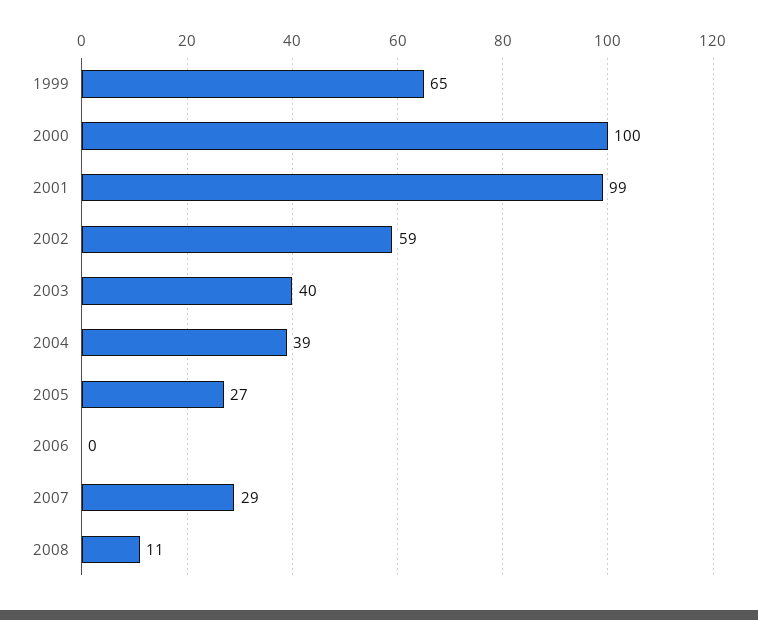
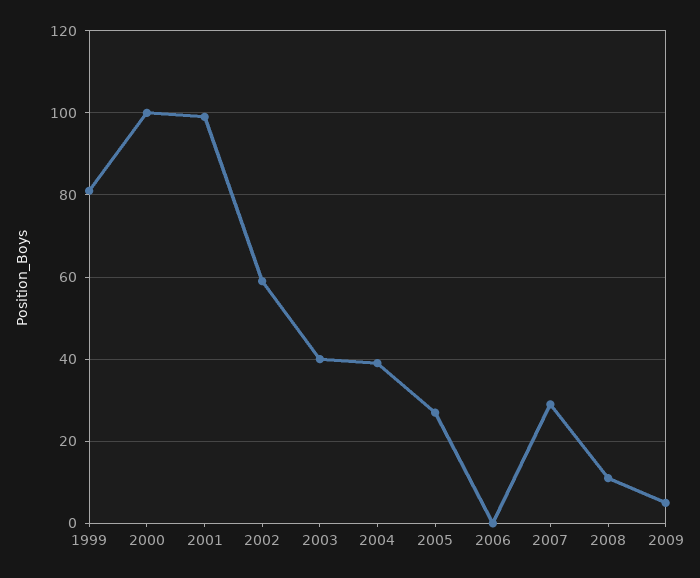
1999: 65 -> 80
2009: none -> 5

